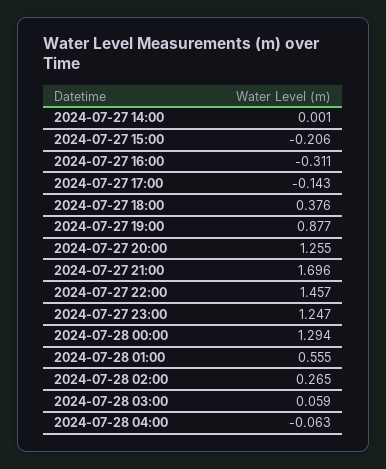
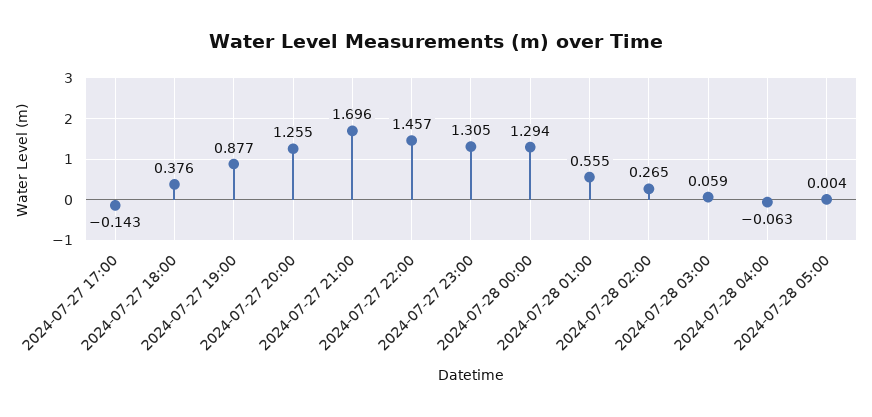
2024-07-27 14:00: 0.001 -> none
2024-07-27 15:00: -0.206 -> none
2024-07-27 16:00: -0.311 -> none
2024-07-27 23:00: 1.247 -> 1.305
2024-07-28 05:00: none -> 0.004

